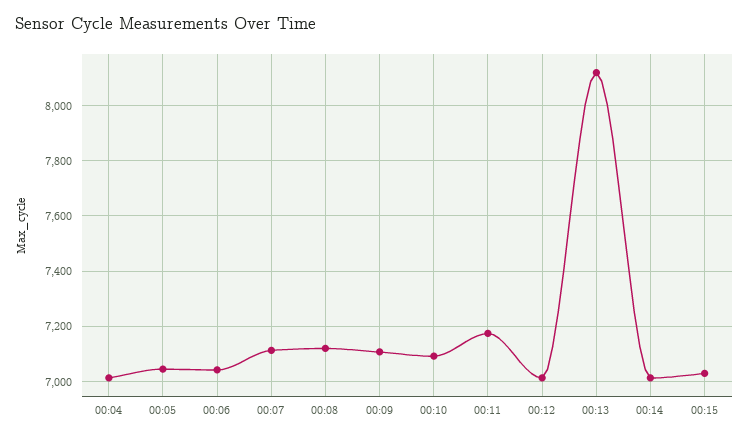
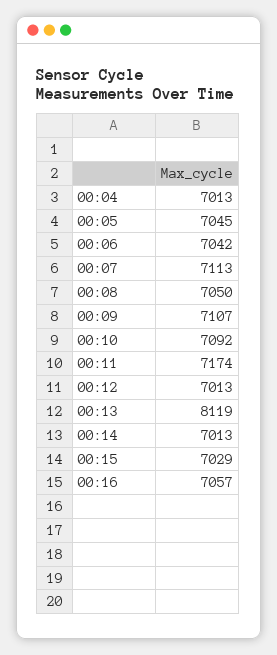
00:08: 7125 -> 7050
00:16: none -> 7057

